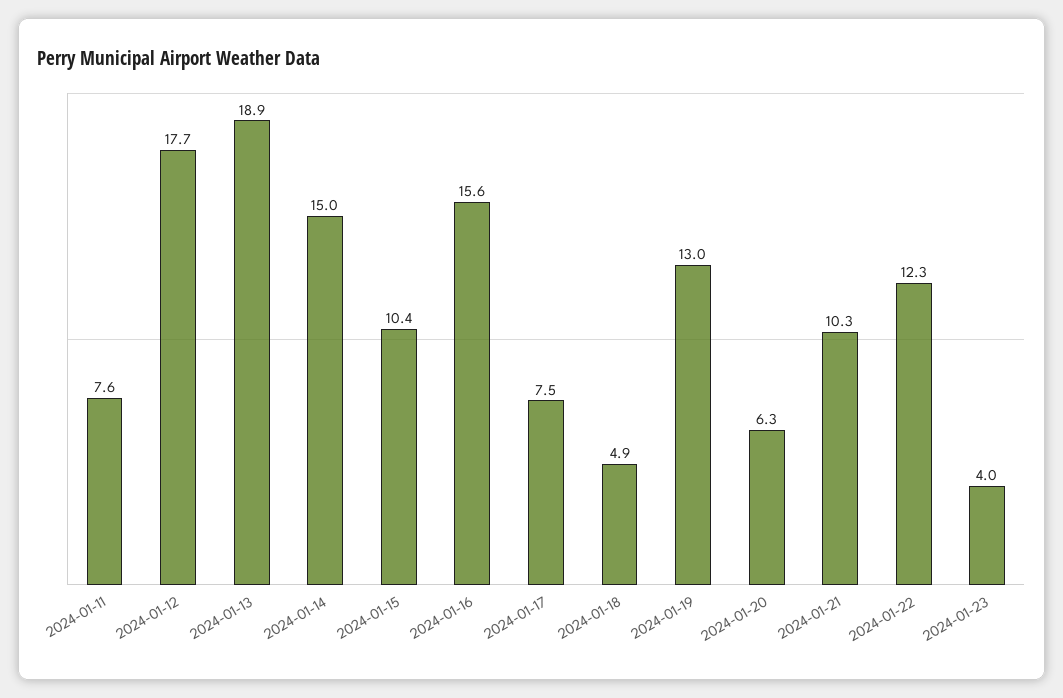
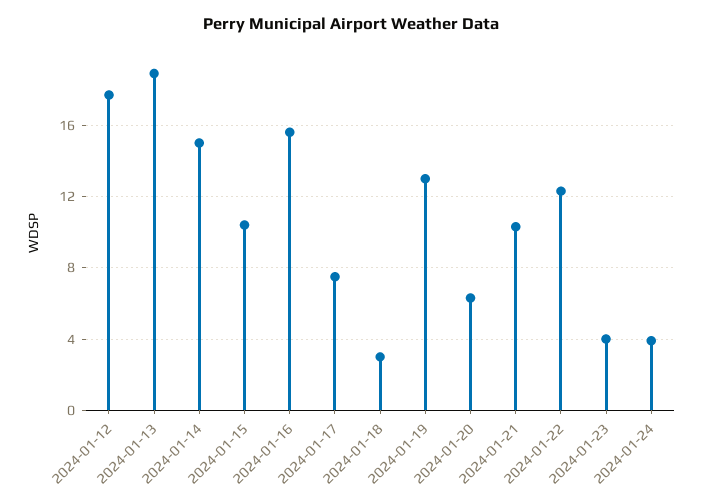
2024-01-11: 7.6 -> none
2024-01-18: 4.9 -> 3
2024-01-24: none -> 4

